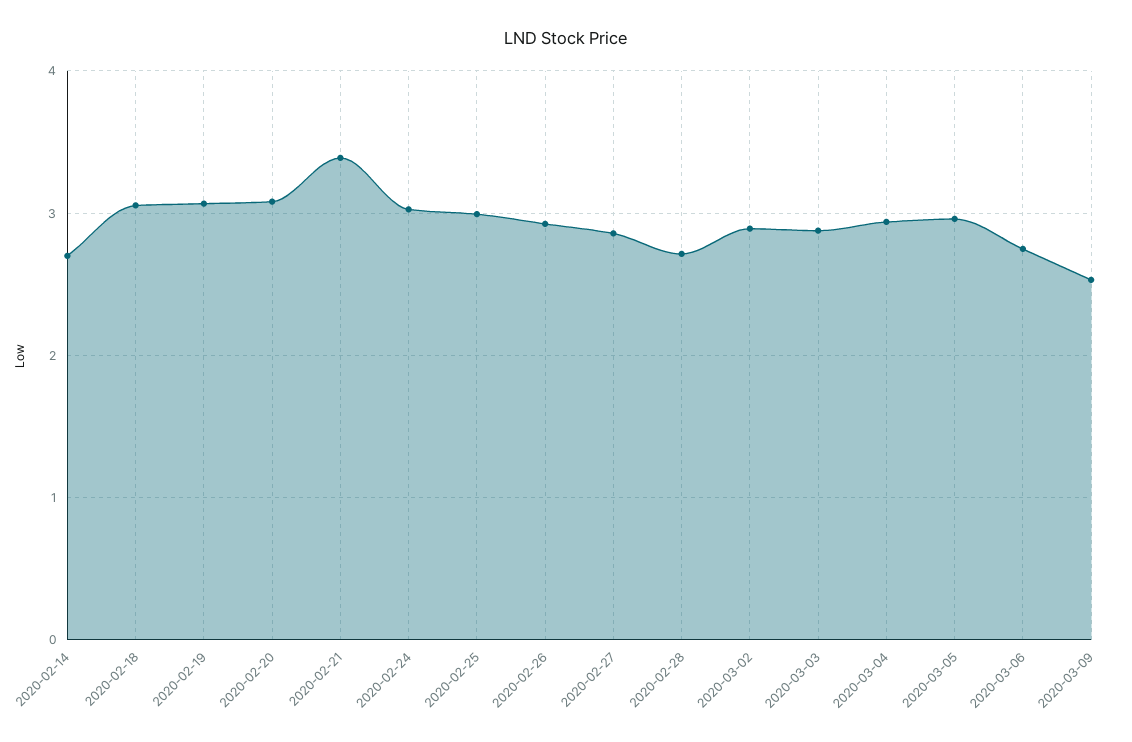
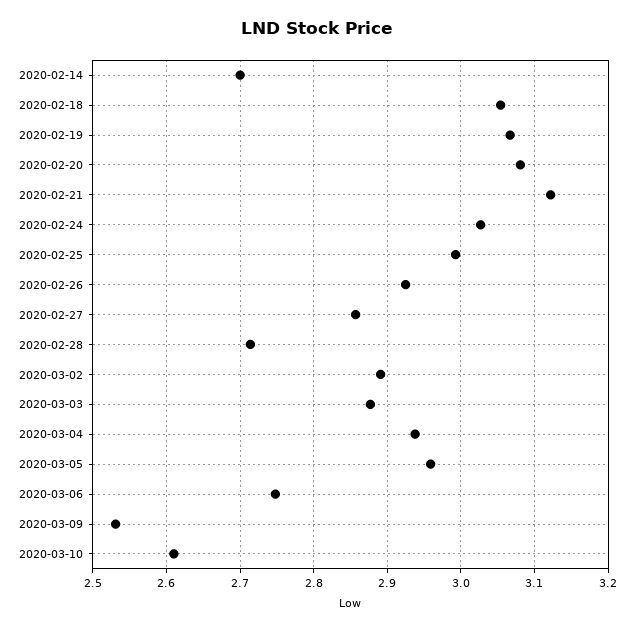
2020-02-21: 3.4 -> 3.12
2020-03-10: none -> 2.61

